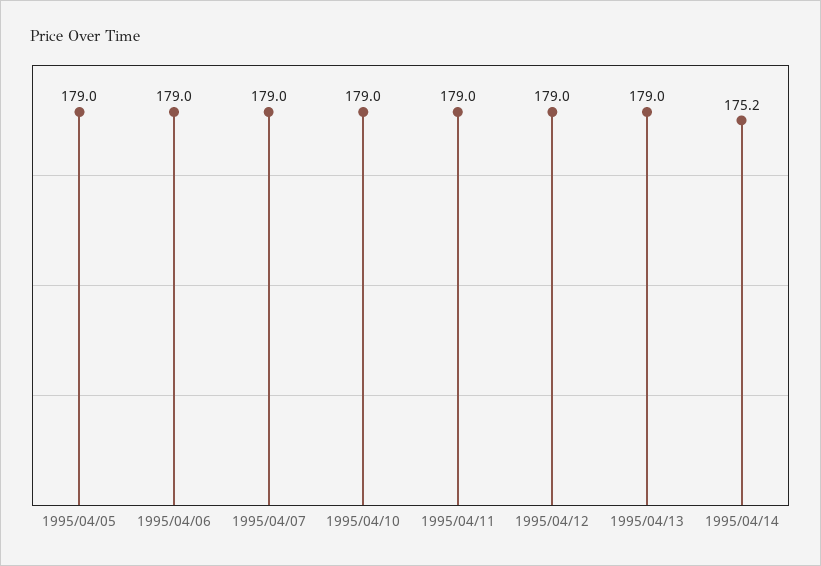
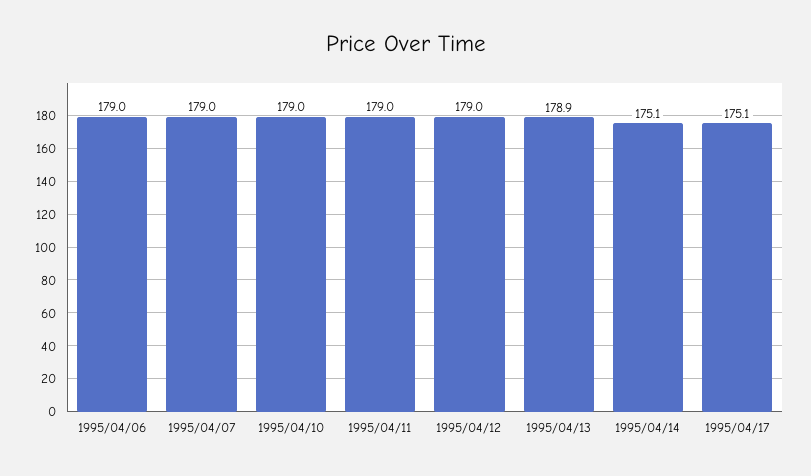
1995/04/05: 179 -> none
1995/04/13: 179 -> 178.9
1995/04/14: 175.2 -> 175.1
1995/04/17: none -> 175.1

